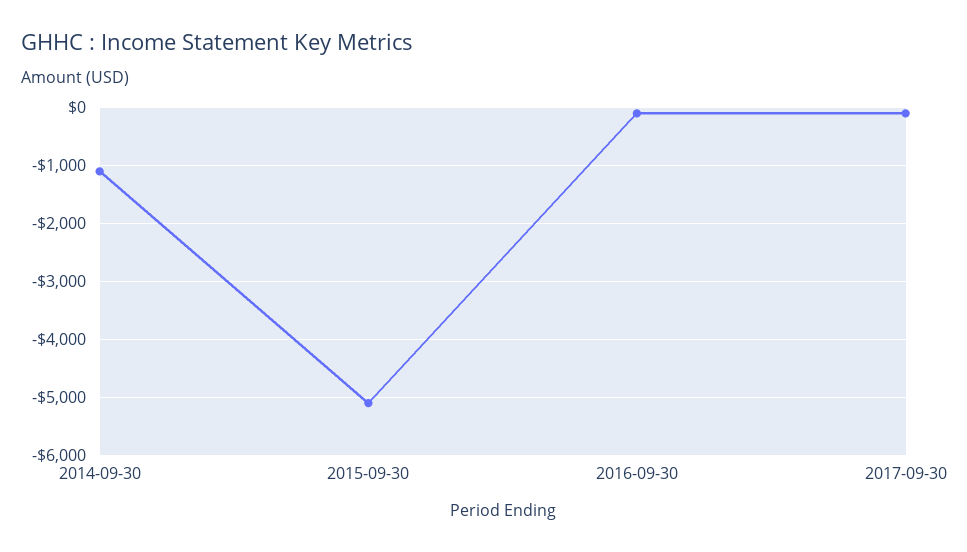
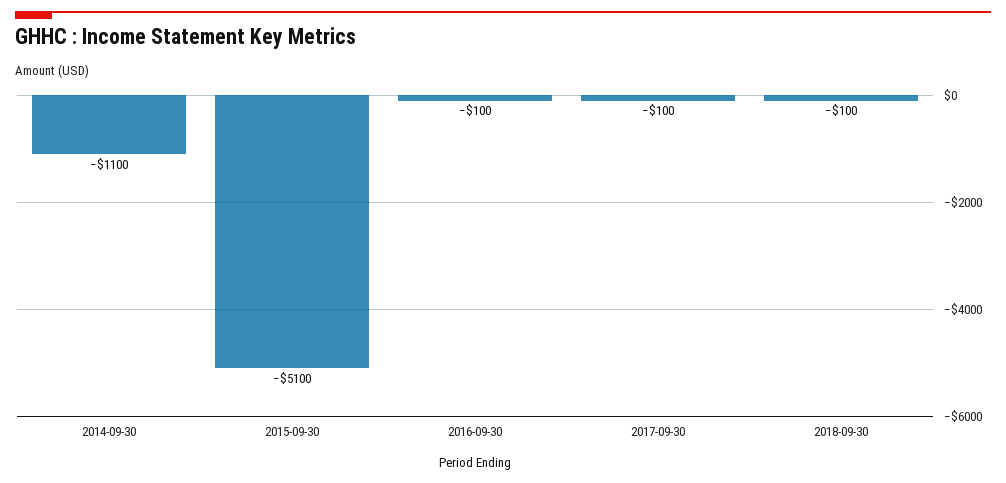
2018-09-30: none -> -100

